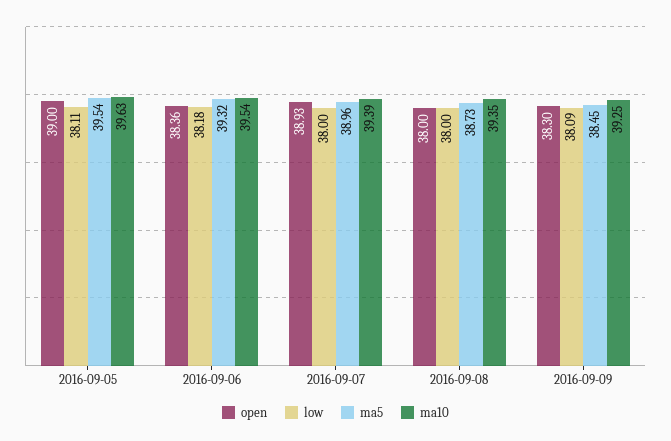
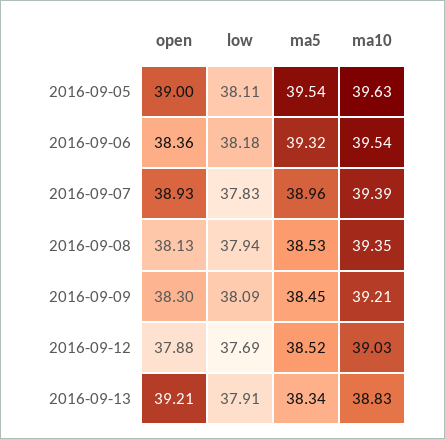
low, 2016-09-07: 38 -> 37.83
open, 2016-09-08: 38 -> 38.13
low, 2016-09-08: 38 -> 37.94
ma5, 2016-09-08: 38.73 -> 38.53
ma10, 2016-09-09: 39.25 -> 39.21
open, 2016-09-12: none -> 37.88
low, 2016-09-12: none -> 37.69
ma5, 2016-09-12: none -> 38.52
ma10, 2016-09-12: none -> 39.03
open, 2016-09-13: none -> 39.21
low, 2016-09-13: none -> 37.91
ma5, 2016-09-13: none -> 38.34
ma10, 2016-09-13: none -> 38.83

